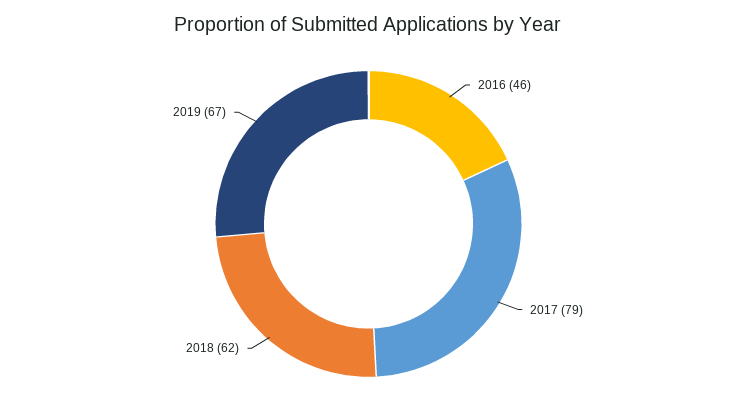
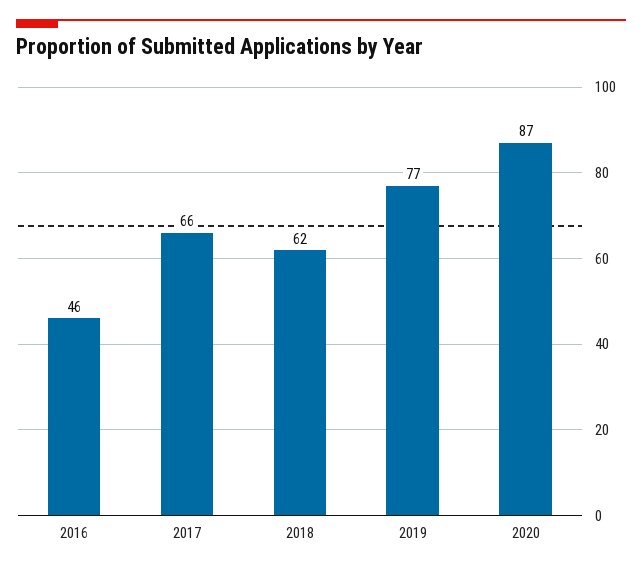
2017: 79 -> 66
2019: 67 -> 77
2020: none -> 87

